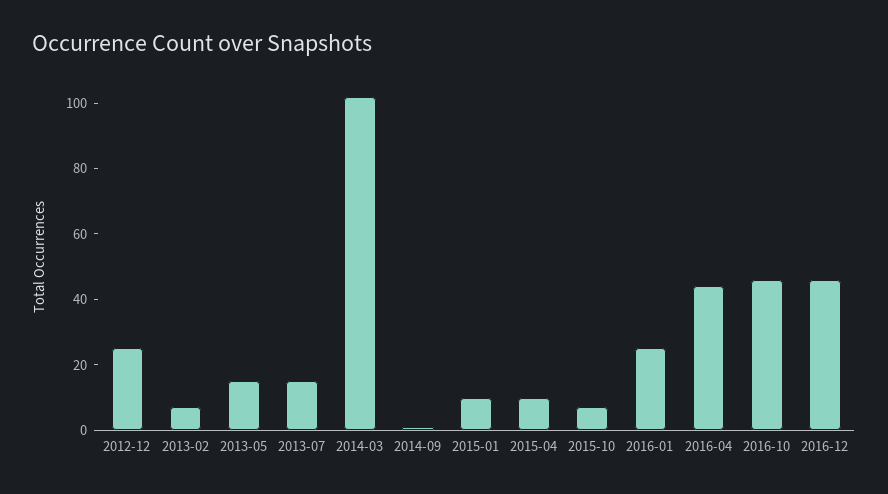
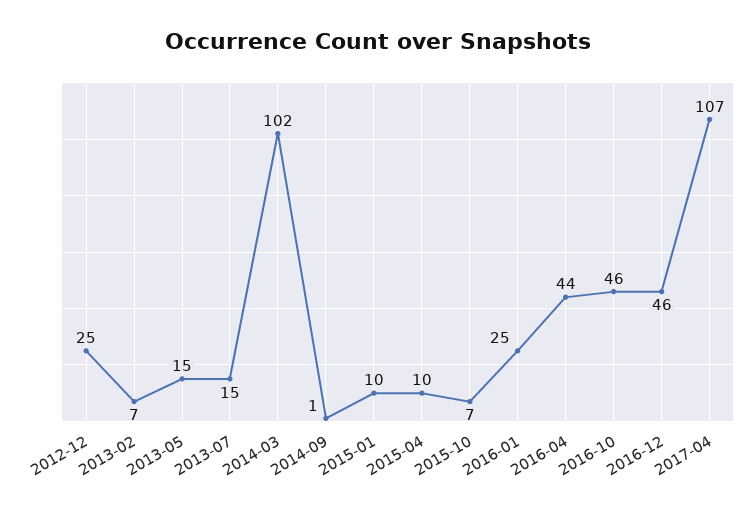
2017-04: none -> 107

